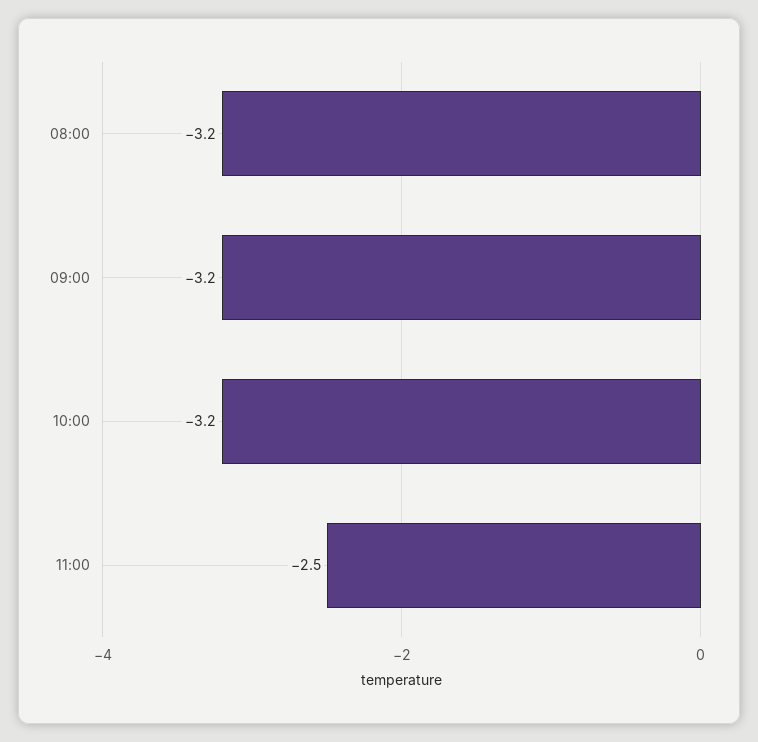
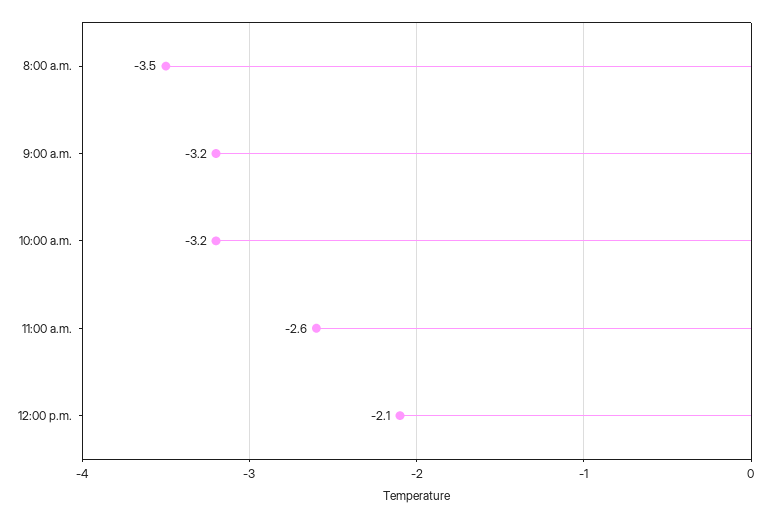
08:00: -3.2 -> -3.5
11:00: -2.5 -> -2.6
12:00 p.m.: none -> -2.1

